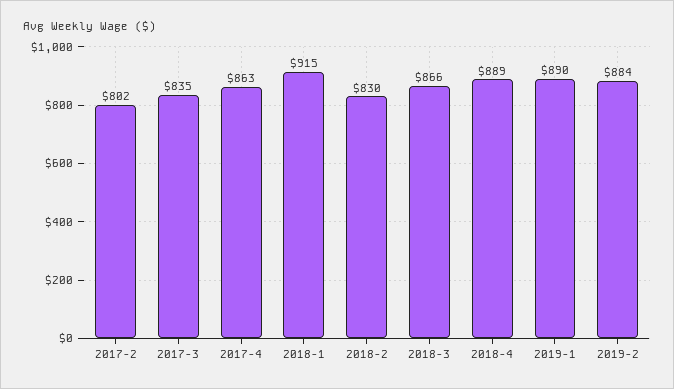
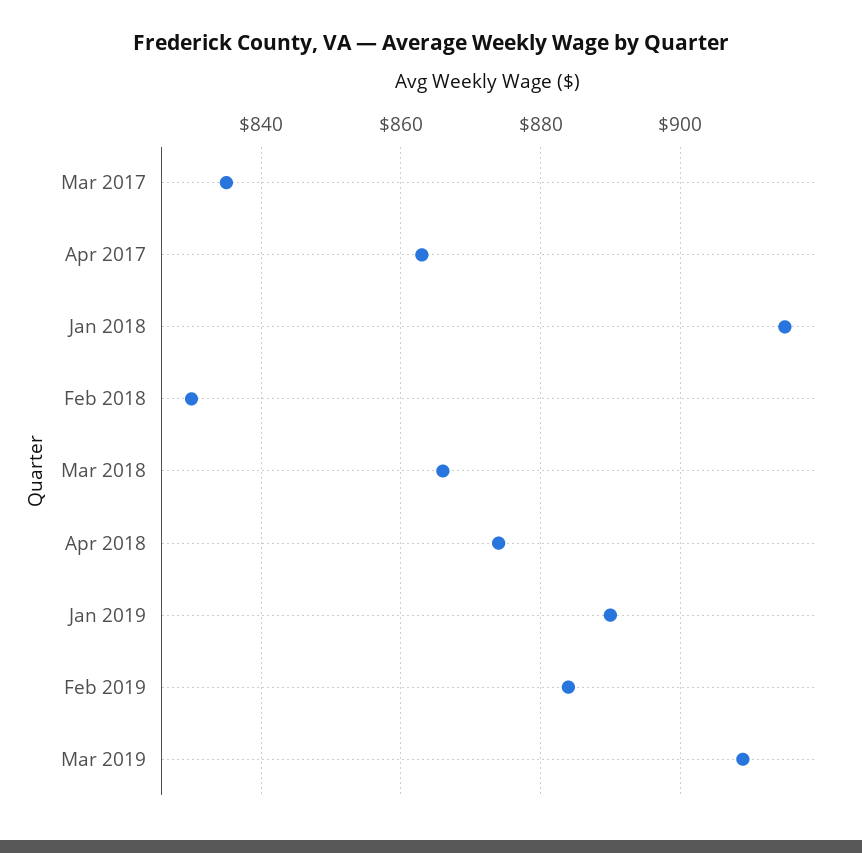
2017-2: 802 -> none
2018-4: 889 -> 875
Mar 2019: none -> 910

